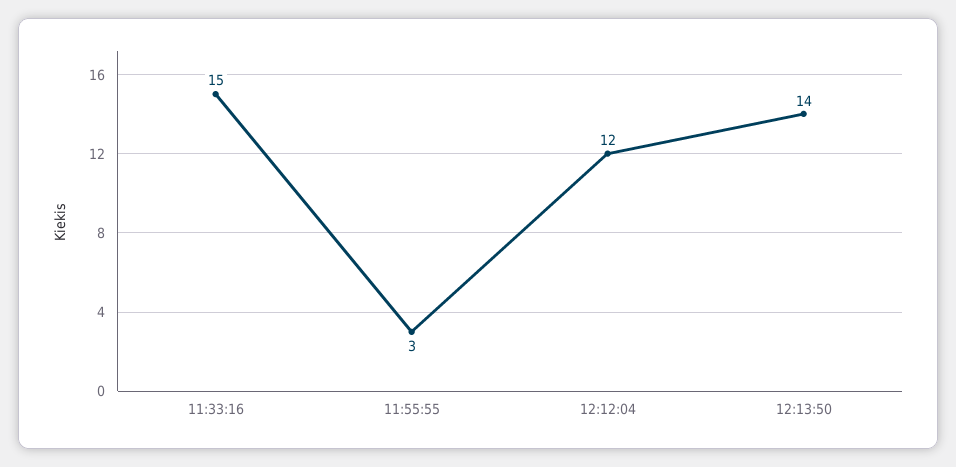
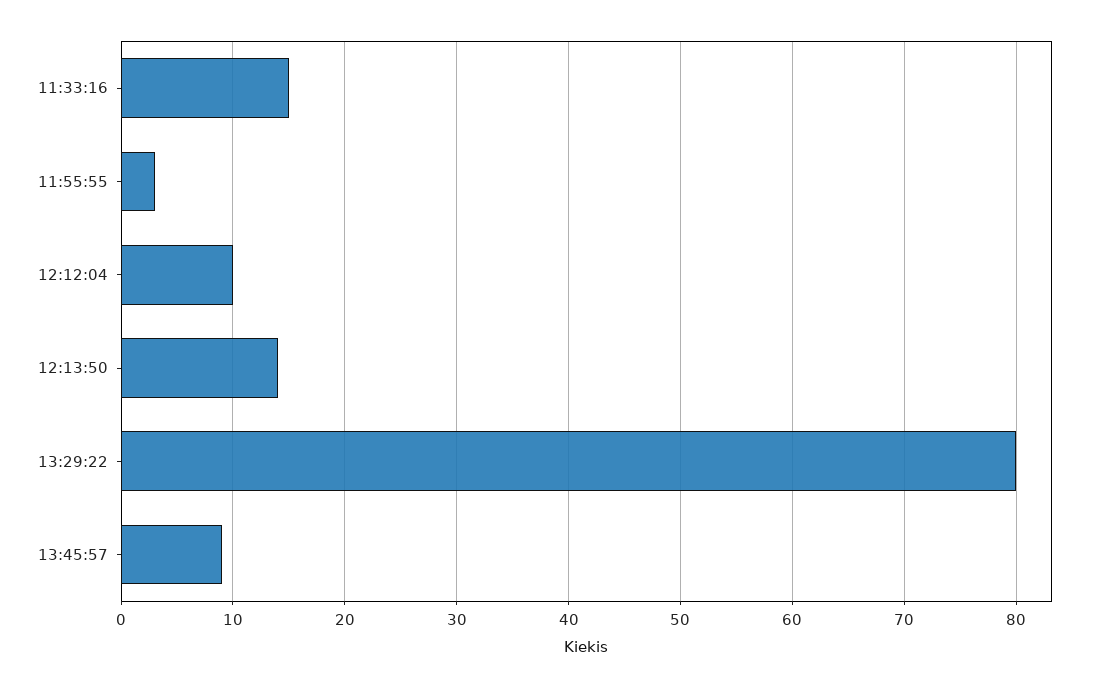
12:12:04: 12 -> 10
13:29:22: none -> 80
13:45:57: none -> 9

